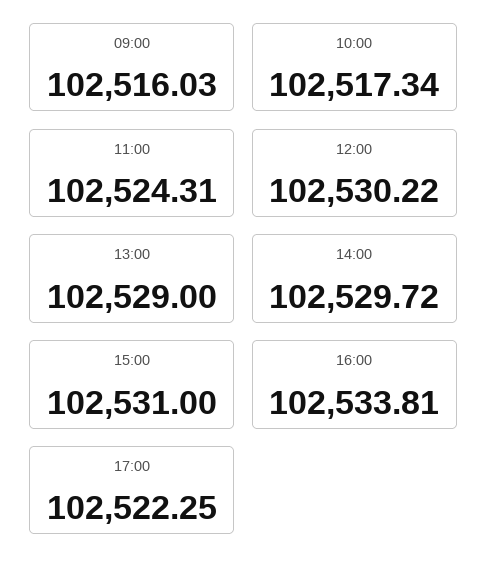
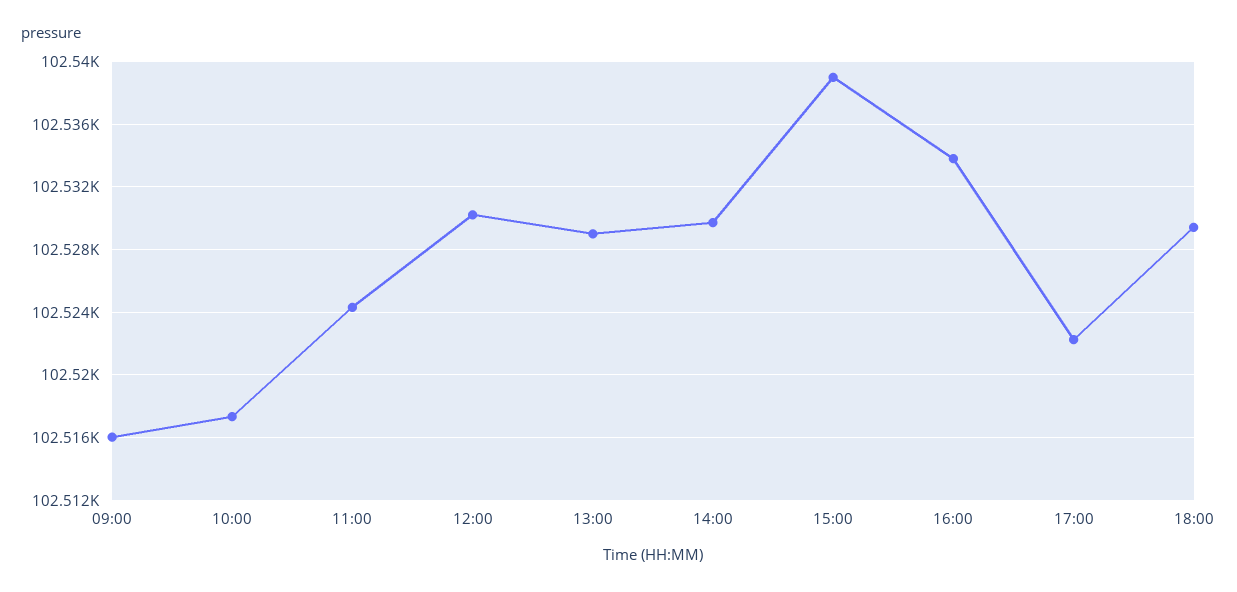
15:00: 102531 -> 102539
18:00: none -> 102529.5

